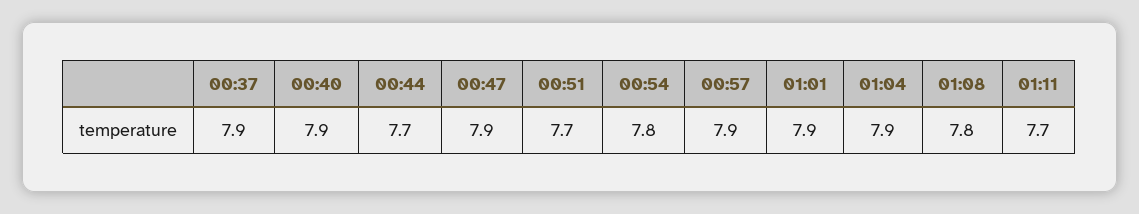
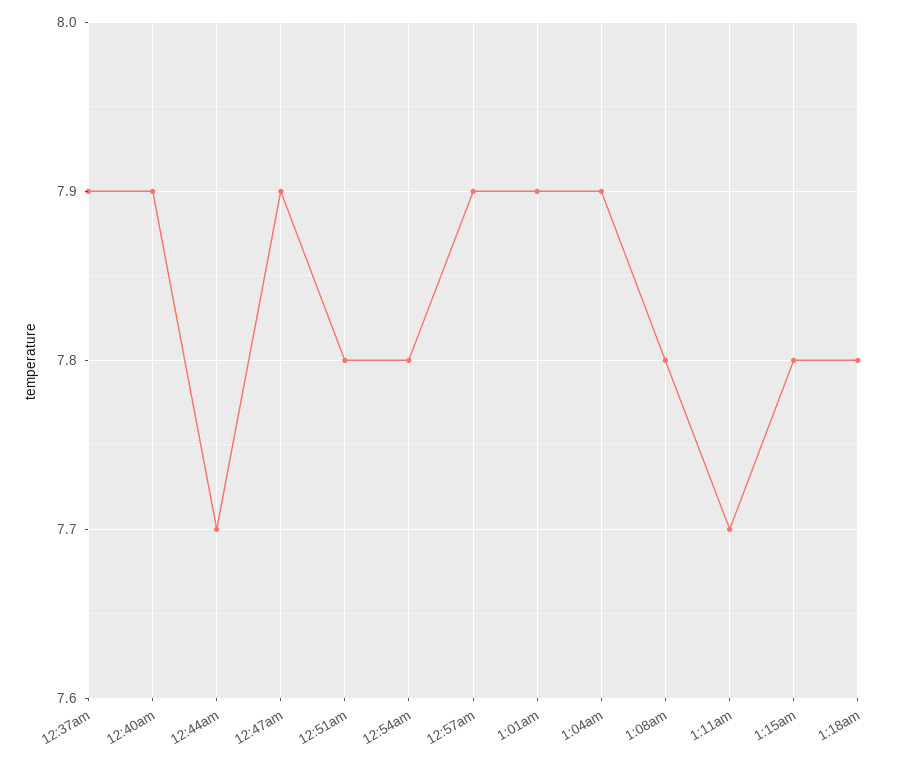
00:51: 7.7 -> 7.8
1:15am: none -> 7.8
1:18am: none -> 7.8

